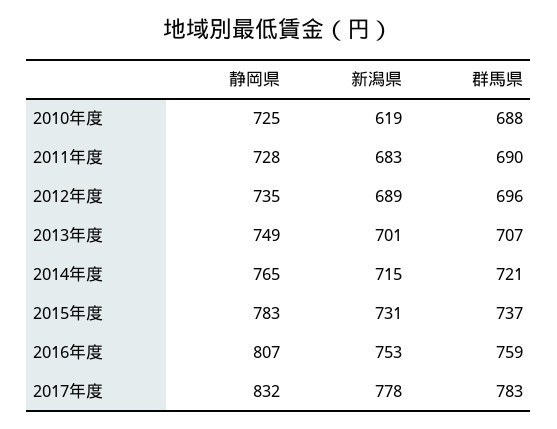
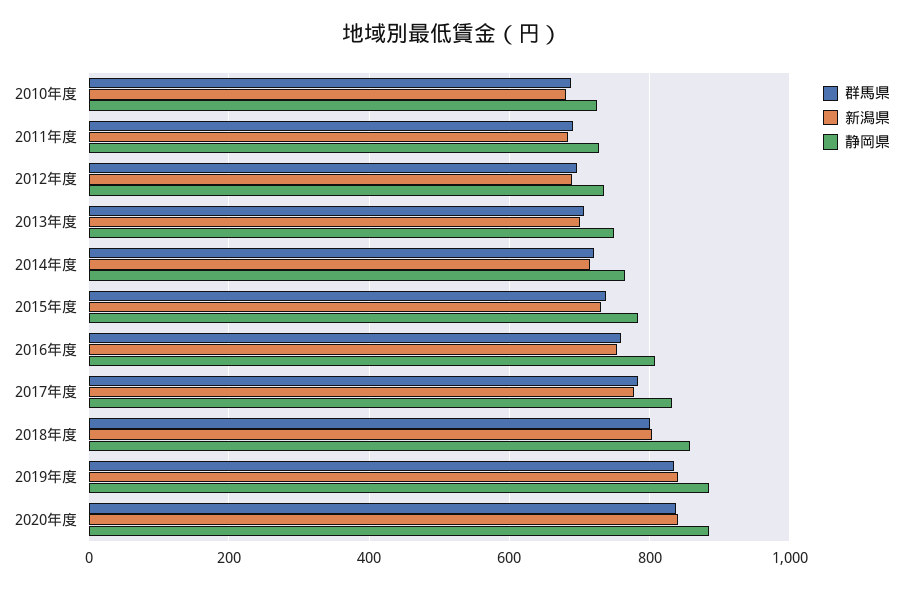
新潟県, 2010年度: 619 -> 680
群馬県, 2018年度: none -> 800
新潟県, 2018年度: none -> 800
静岡県, 2018年度: none -> 860
群馬県, 2019年度: none -> 840
新潟県, 2019年度: none -> 840
静岡県, 2019年度: none -> 880
群馬県, 2020年度: none -> 840
新潟県, 2020年度: none -> 840
静岡県, 2020年度: none -> 880

